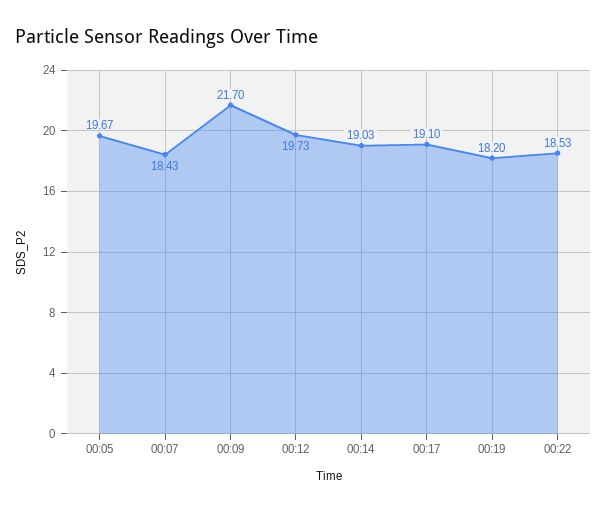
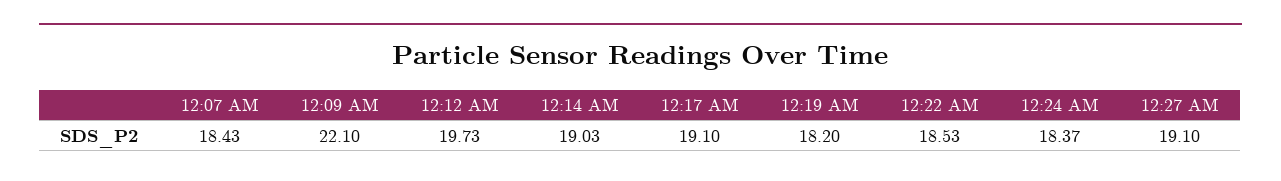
00:05: 19.67 -> none
00:09: 21.7 -> 22.1
12:24 AM: none -> 18.37
12:27 AM: none -> 19.1

